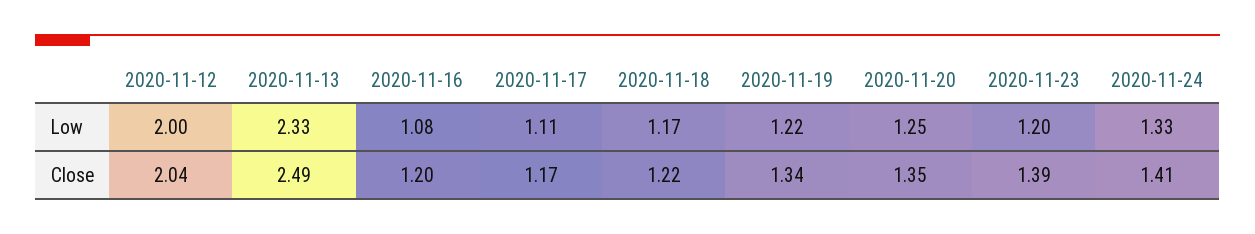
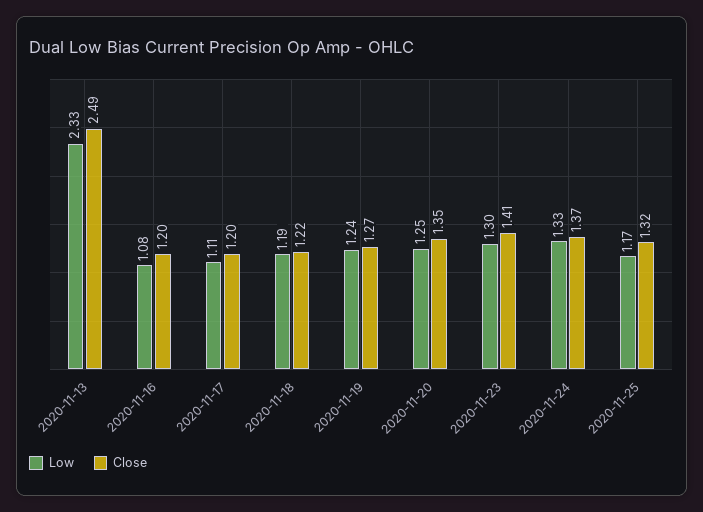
Low, 2020-11-12: 2 -> none
Low, 2020-11-18: 1.17 -> 1.19
Low, 2020-11-19: 1.22 -> 1.24
Low, 2020-11-23: 1.2 -> 1.3
Close, 2020-11-12: 2.04 -> none
Close, 2020-11-17: 1.17 -> 1.2
Close, 2020-11-19: 1.34 -> 1.27
Close, 2020-11-23: 1.39 -> 1.41
Close, 2020-11-24: 1.41 -> 1.37
Low, 2020-11-25: none -> 1.17
Close, 2020-11-25: none -> 1.32

